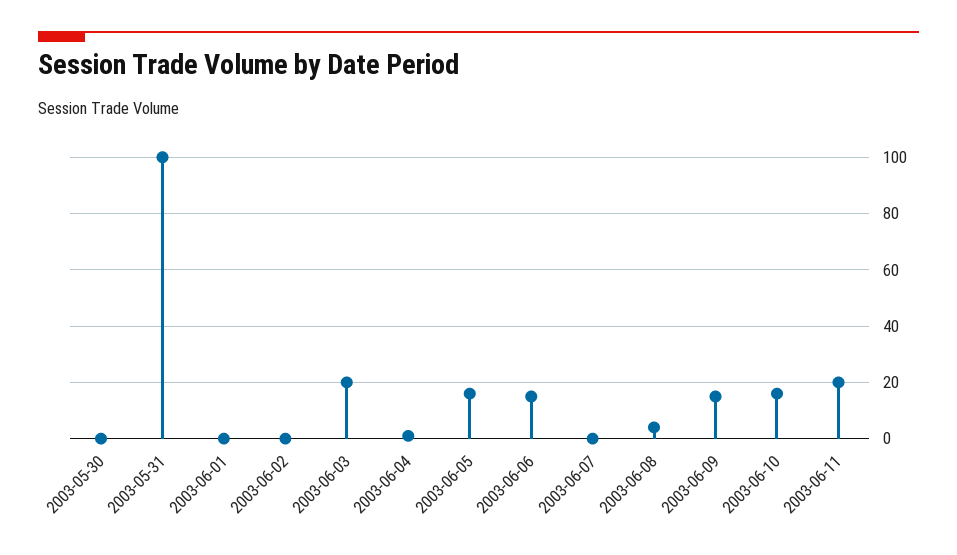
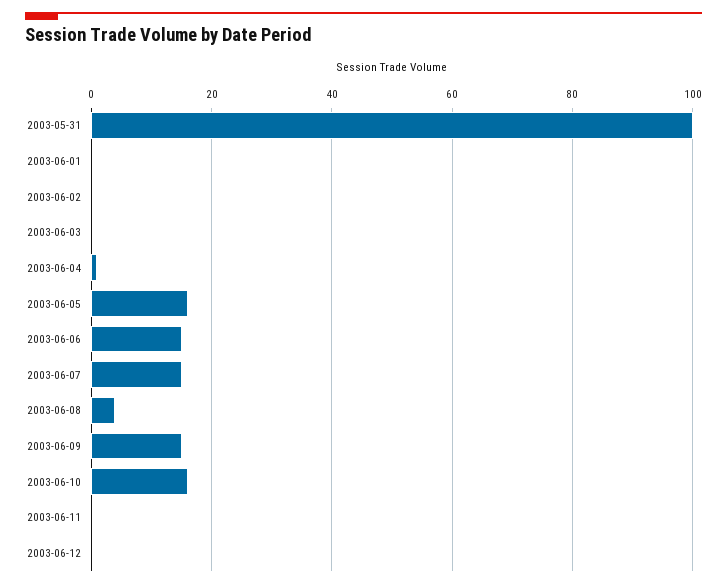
2003-05-30: 0 -> none
2003-06-03: 20 -> 0
2003-06-07: 0 -> 15
2003-06-11: 20 -> 0
2003-06-12: none -> 0

